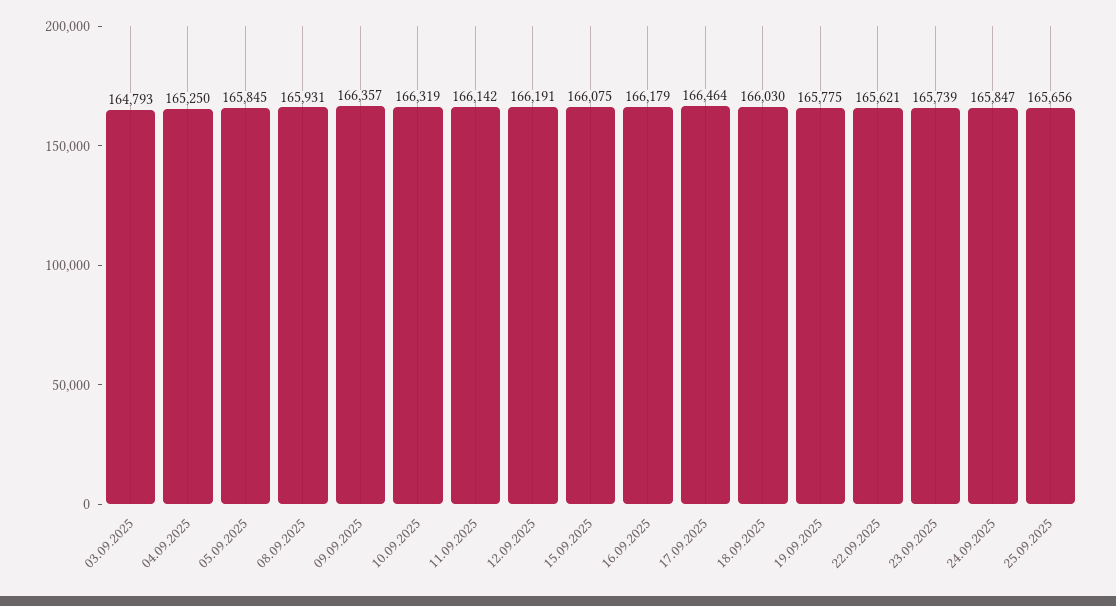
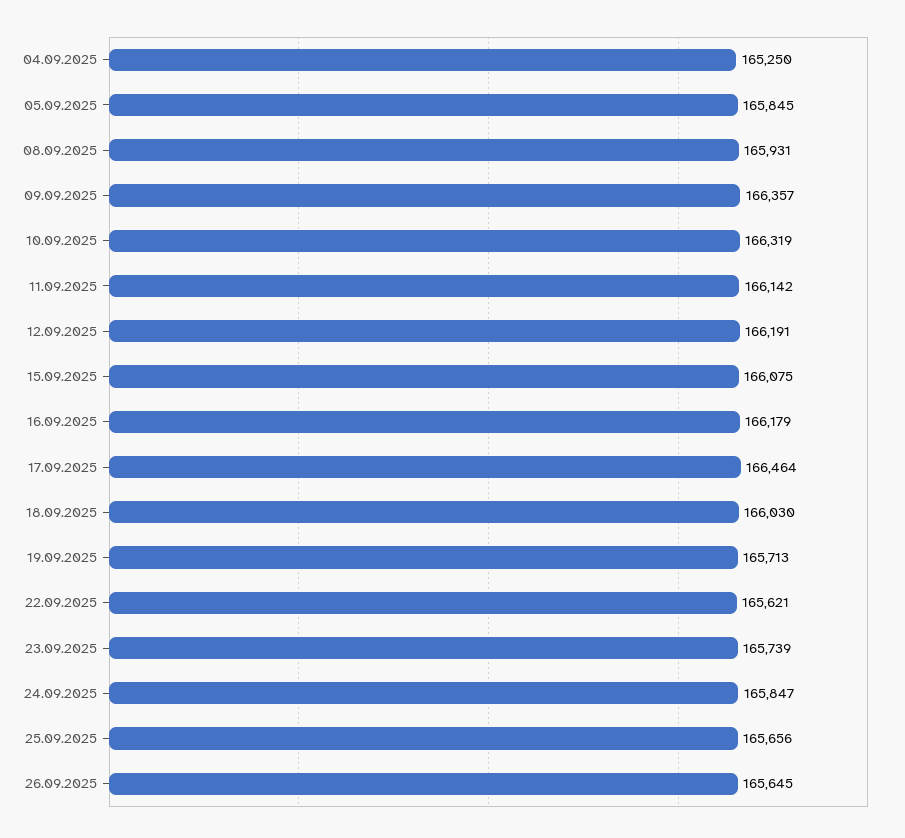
03.09.2025: 164793 -> none
19.09.2025: 165775 -> 165713
26.09.2025: none -> 165645

